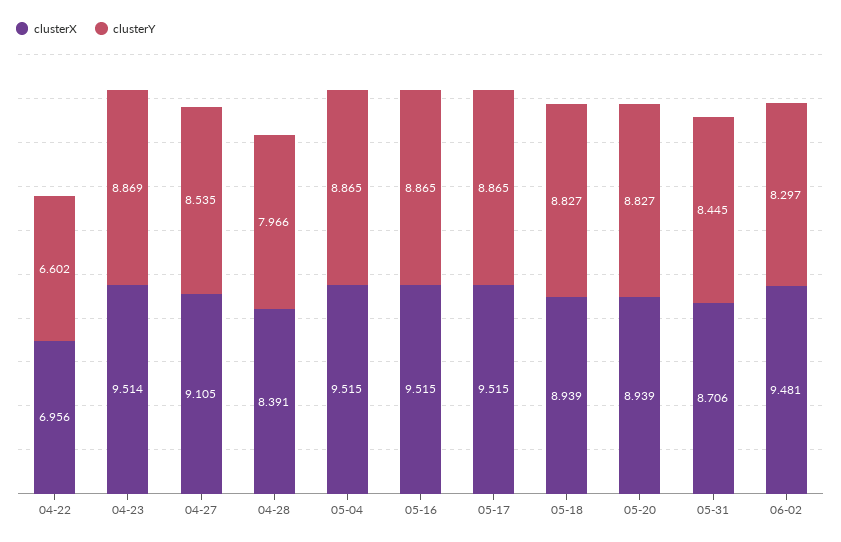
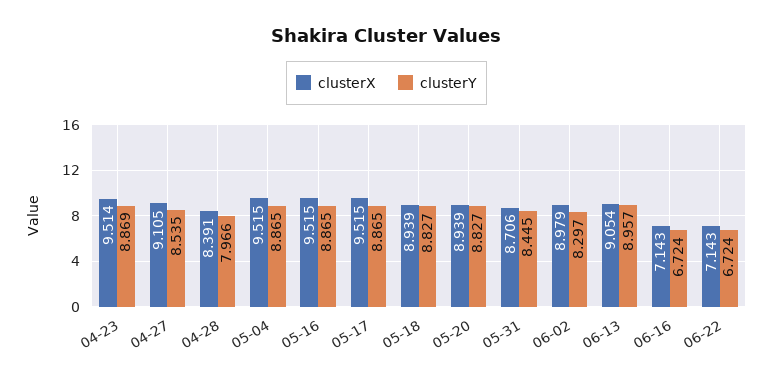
clusterX, 04-22: 6.956 -> none
clusterY, 04-22: 6.602 -> none
clusterX, 06-02: 9.481 -> 8.979
clusterX, 06-13: none -> 9.054
clusterY, 06-13: none -> 8.957
clusterX, 06-16: none -> 7.143
clusterY, 06-16: none -> 6.724
clusterX, 06-22: none -> 7.143
clusterY, 06-22: none -> 6.724

